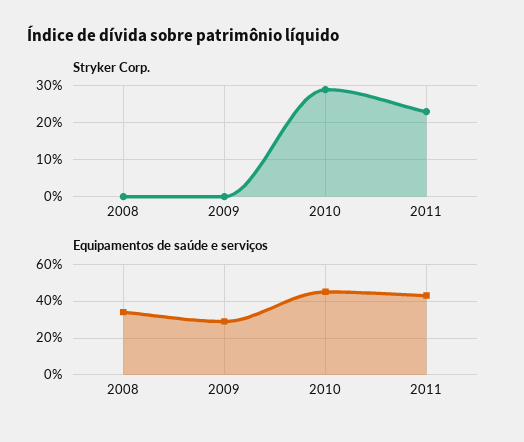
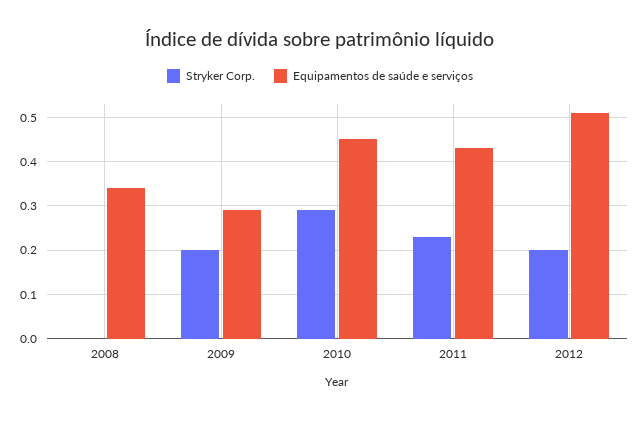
Stryker Corp., 2009: 0 -> 0.2
Stryker Corp., 2012: none -> 0.2
Equipamentos de saúde e serviços, 2012: none -> 0.5

